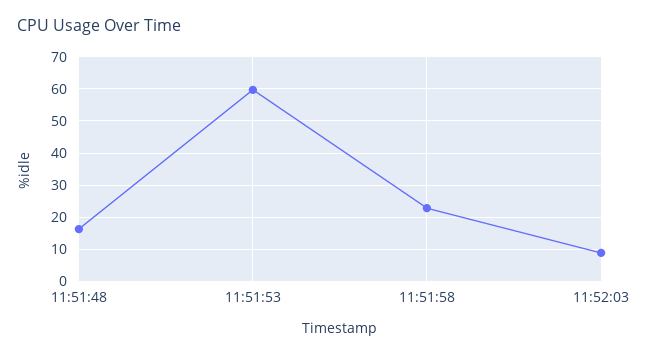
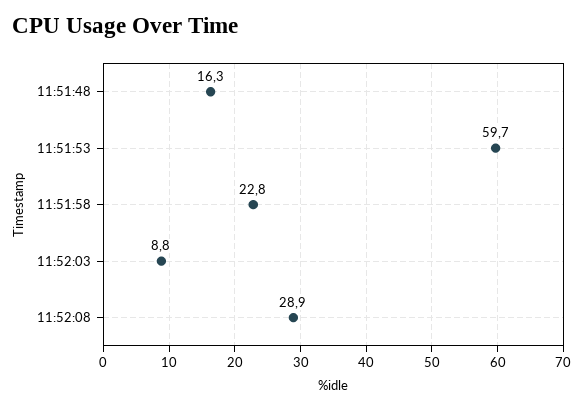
11:52:08: none -> 28.9

